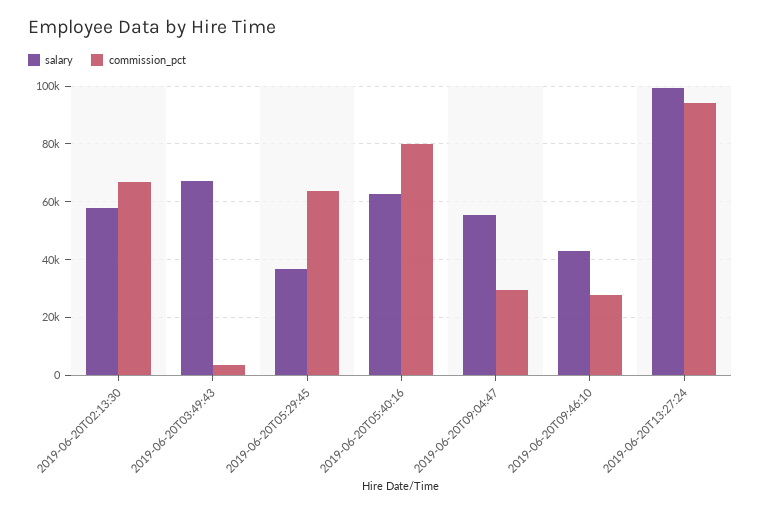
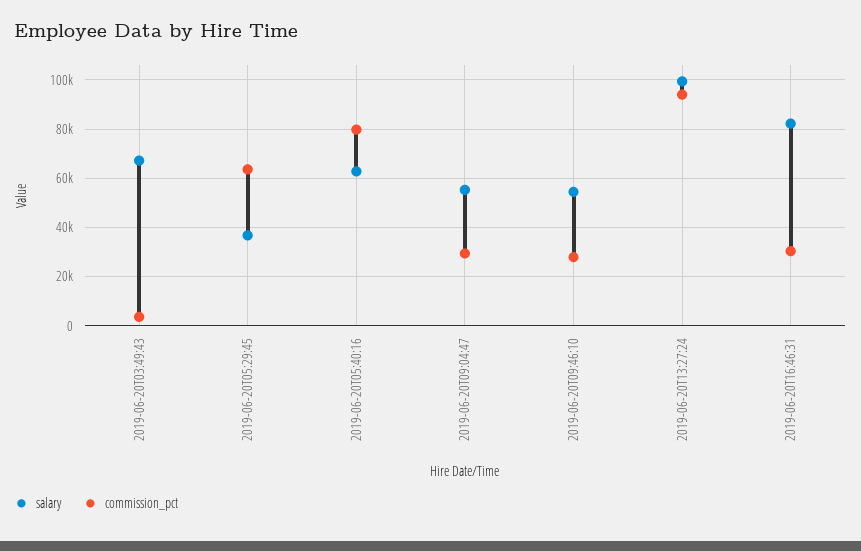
salary, 2019-06-20T02:13:30: 57500 -> none
commission_pct, 2019-06-20T02:13:30: 67500 -> none
salary, 2019-06-20T09:46:10: 42500 -> 55000
salary, 2019-06-20T16:46:31: none -> 82500
commission_pct, 2019-06-20T16:46:31: none -> 30000

